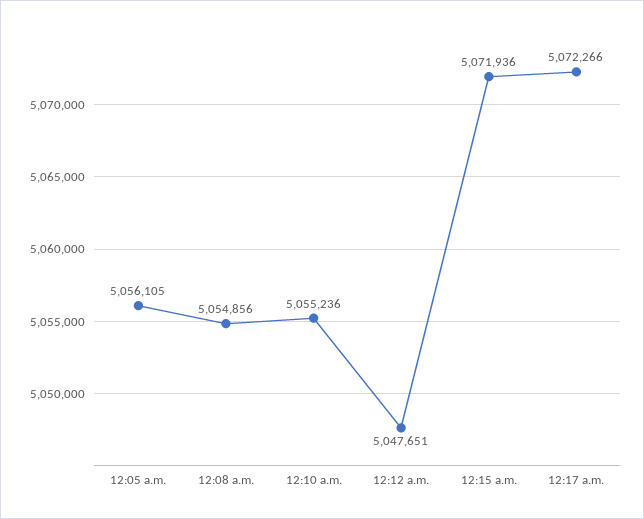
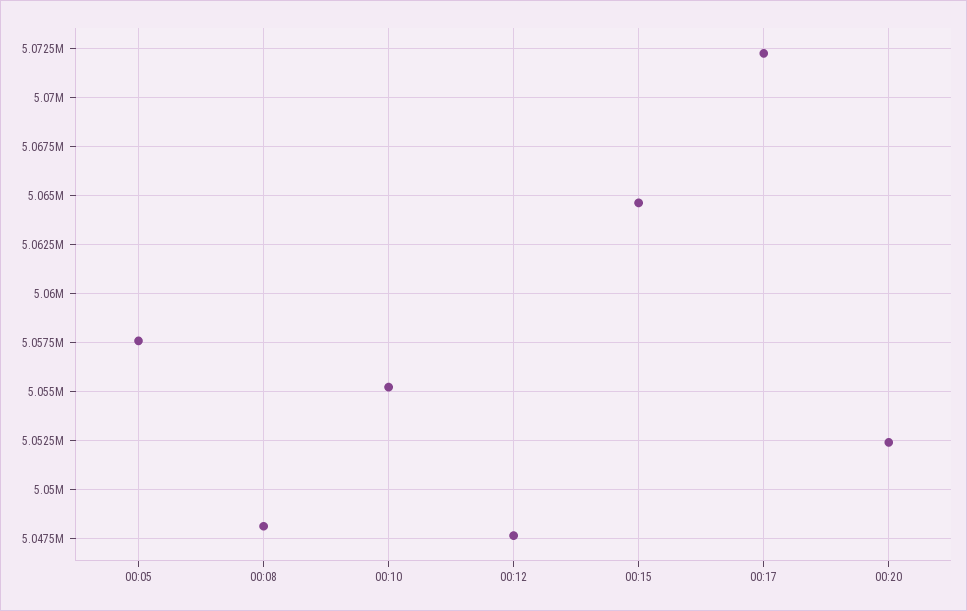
12:05 a.m.: 5056105 -> 5057500
12:08 a.m.: 5054856 -> 5048000
12:15 a.m.: 5071936 -> 5064500
00:20: none -> 5052500

